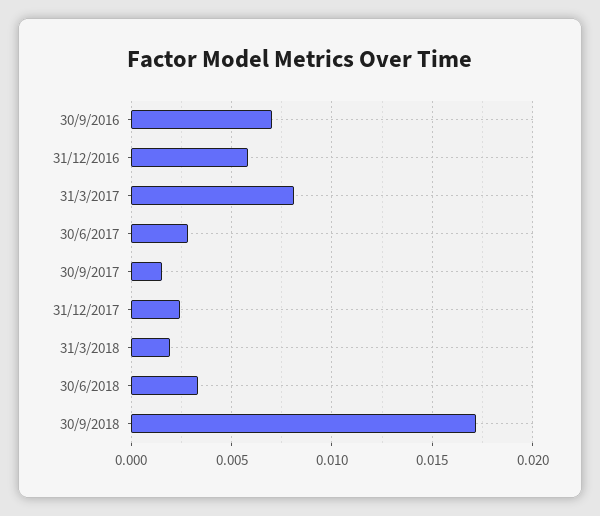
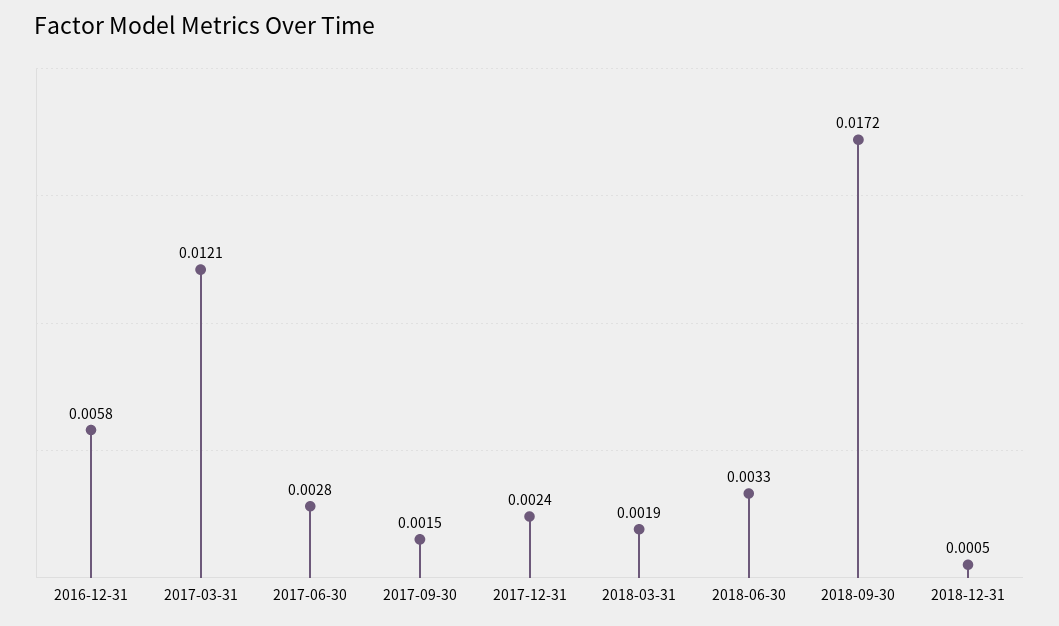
30/9/2016: 0.007 -> none
31/3/2017: 0.008 -> 0.0121
2018-12-31: none -> 0.0005

